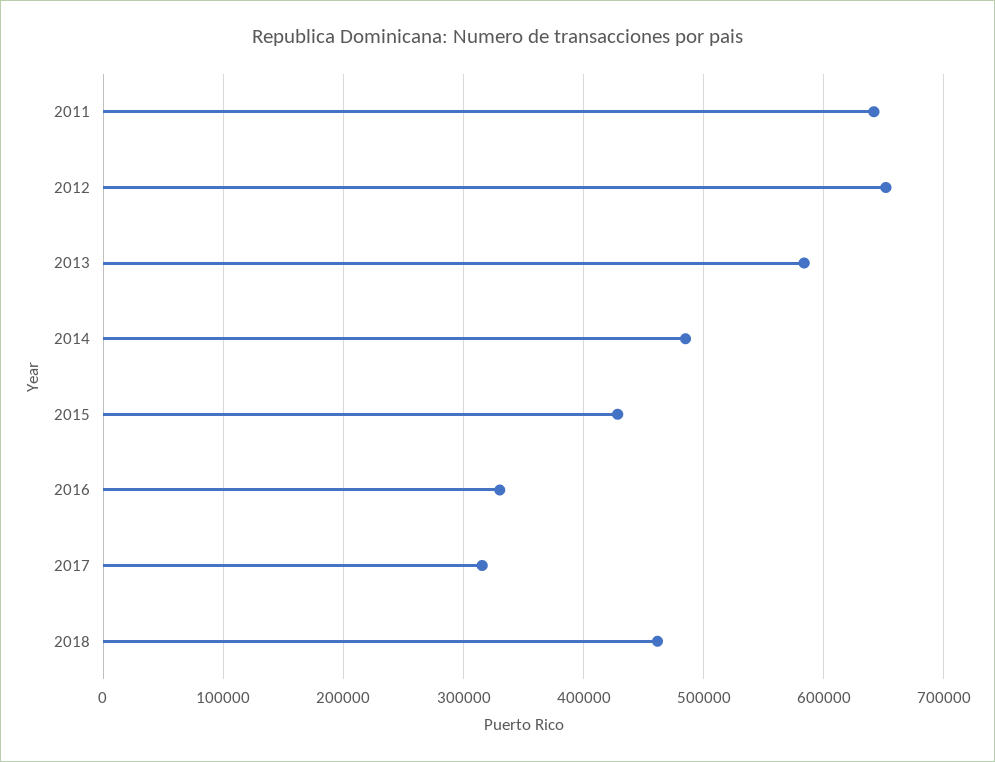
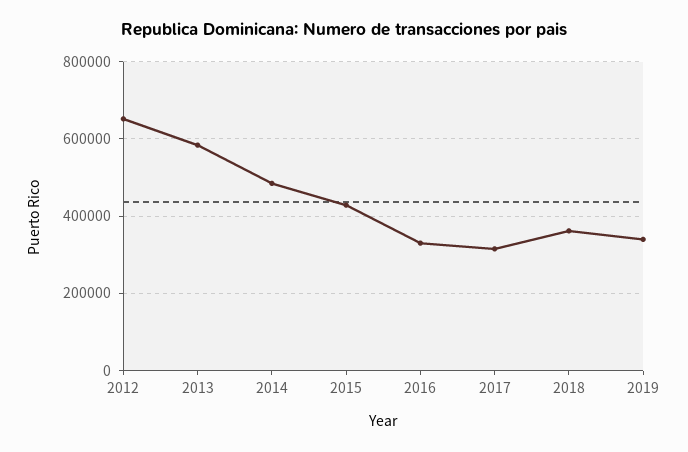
2011: 640000 -> none
2018: 460000 -> 360000
2019: none -> 340000

